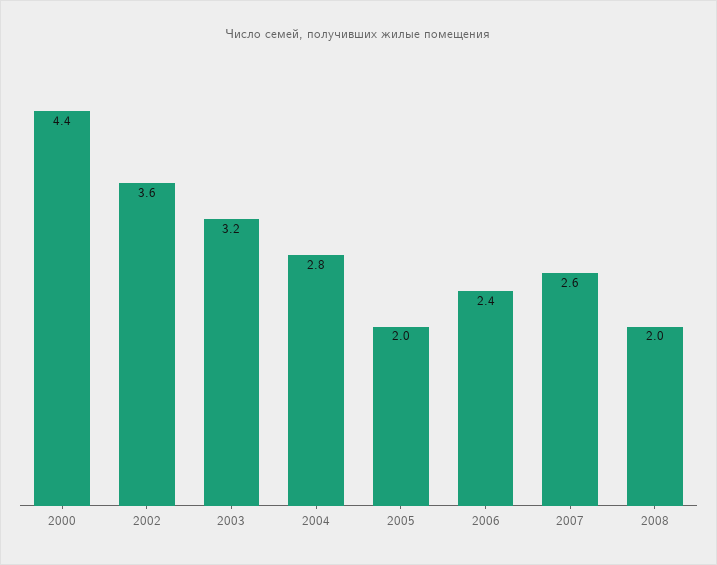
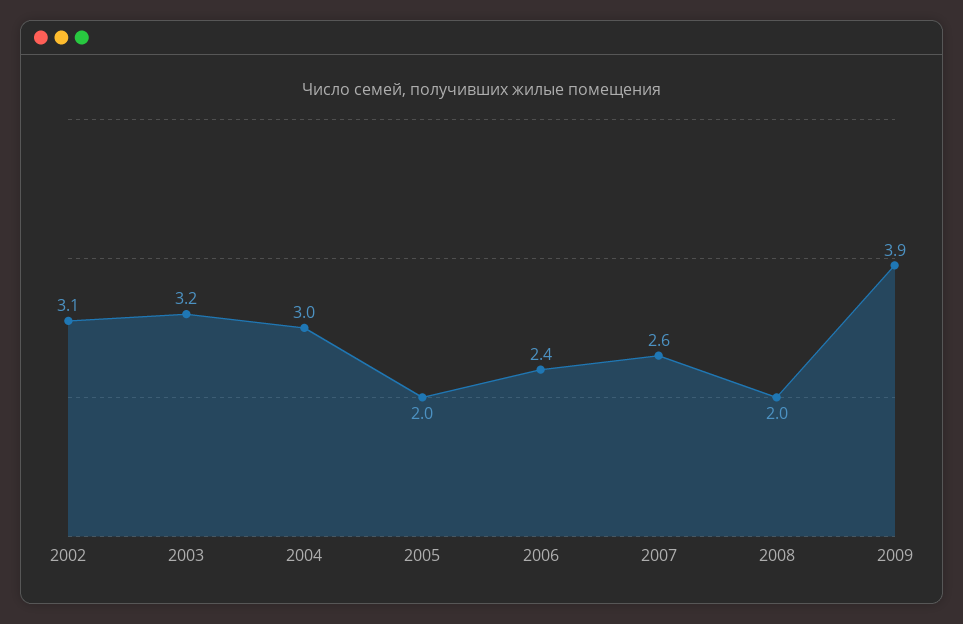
2000: 4.4 -> none
2002: 3.6 -> 3.1
2004: 2.8 -> 3
2009: none -> 3.9

